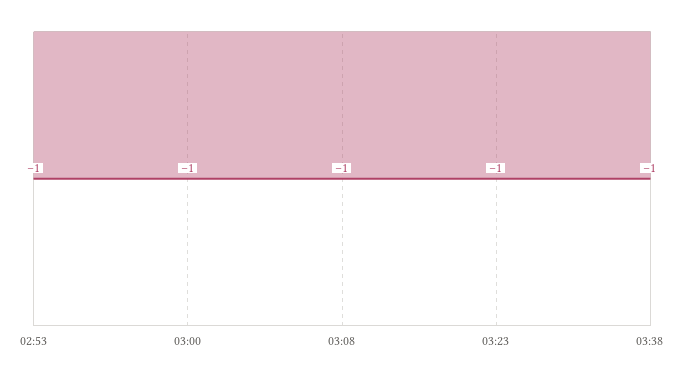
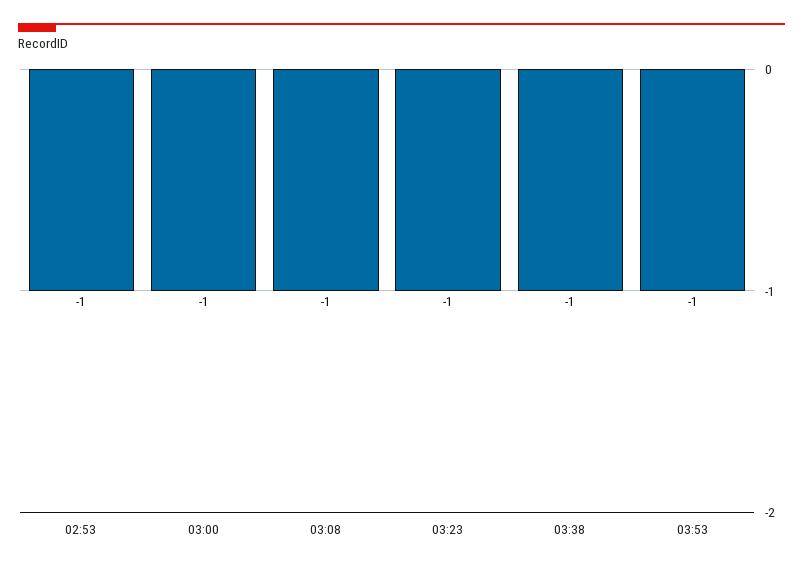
03:53: none -> -1

